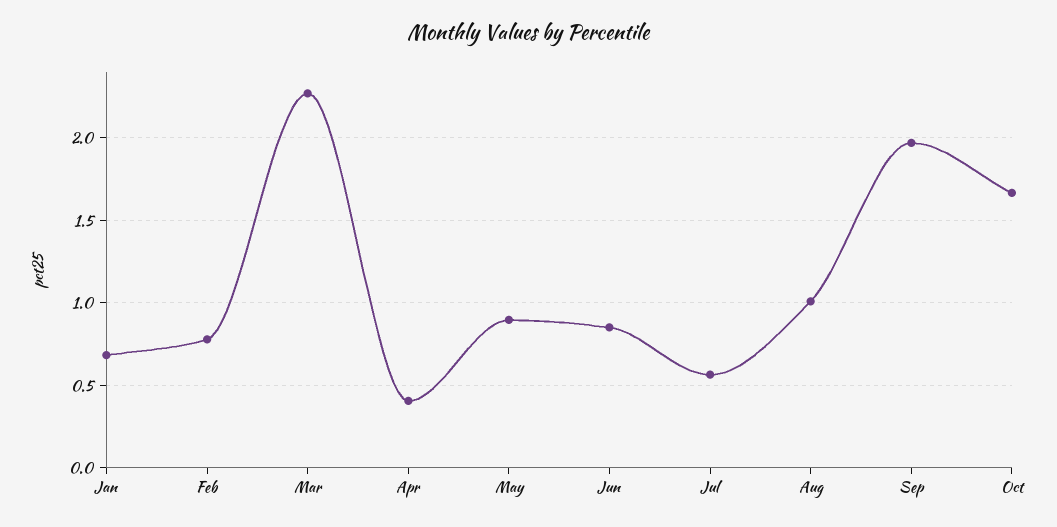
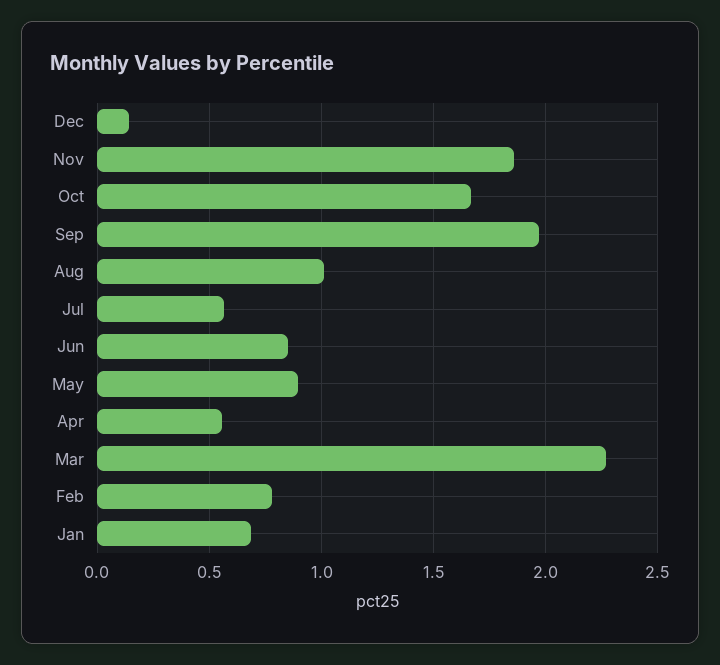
Apr: 0.4 -> 0.55
Dec: none -> 0.15
Nov: none -> 1.85

